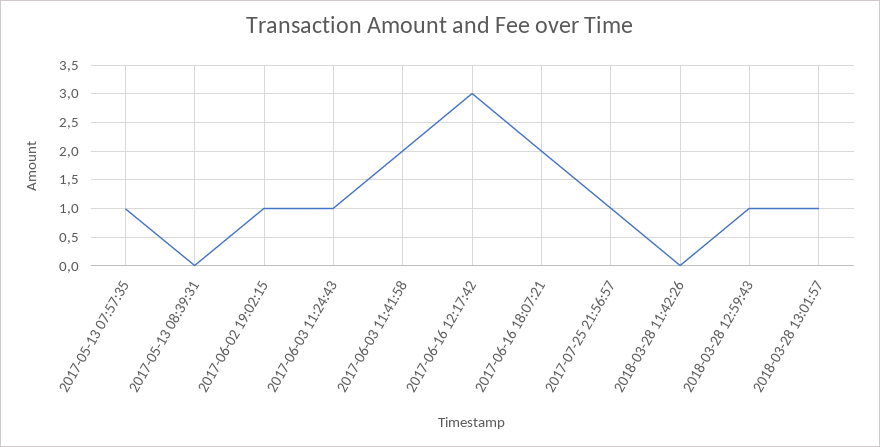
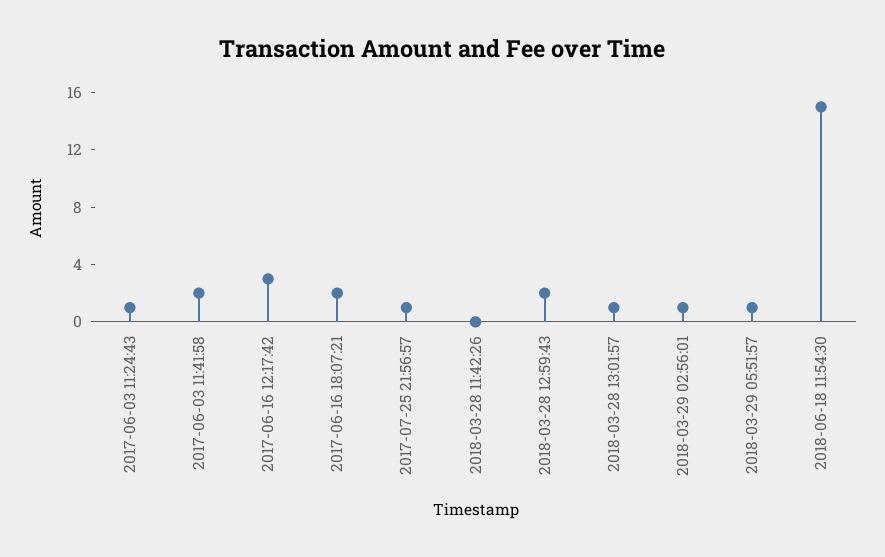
2017-05-13 07:57:35: 1 -> none
2017-05-13 08:39:31: 0 -> none
2017-06-02 19:02:15: 1 -> none
2018-03-28 12:59:43: 1 -> 2
2018-03-29 02:56:01: none -> 1
2018-03-29 05:51:57: none -> 1
2018-06-18 11:54:30: none -> 15

